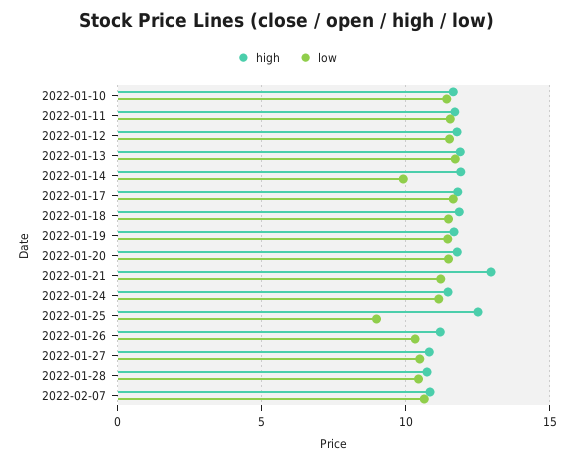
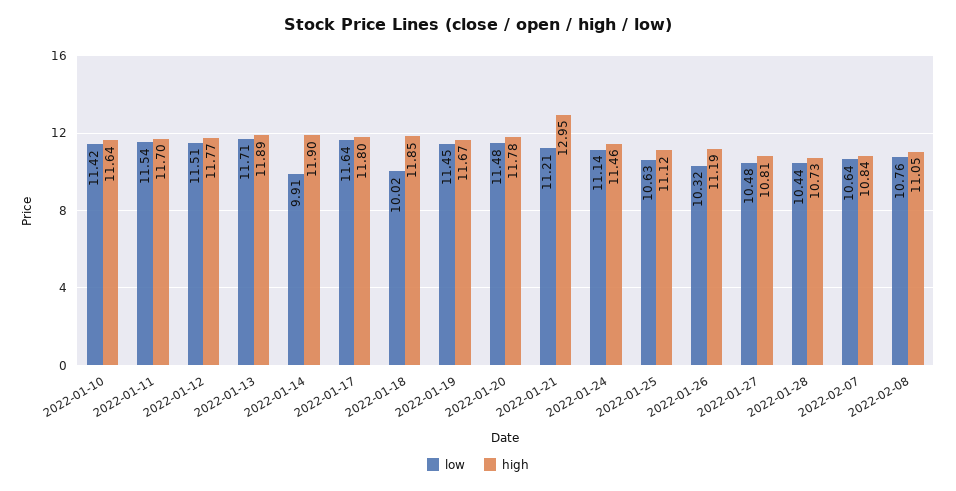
low, 2022-01-18: 11.5 -> 10.02
high, 2022-01-25: 12.5 -> 11.12
low, 2022-01-25: 9 -> 10.63
low, 2022-02-08: none -> 10.76
high, 2022-02-08: none -> 11.05

